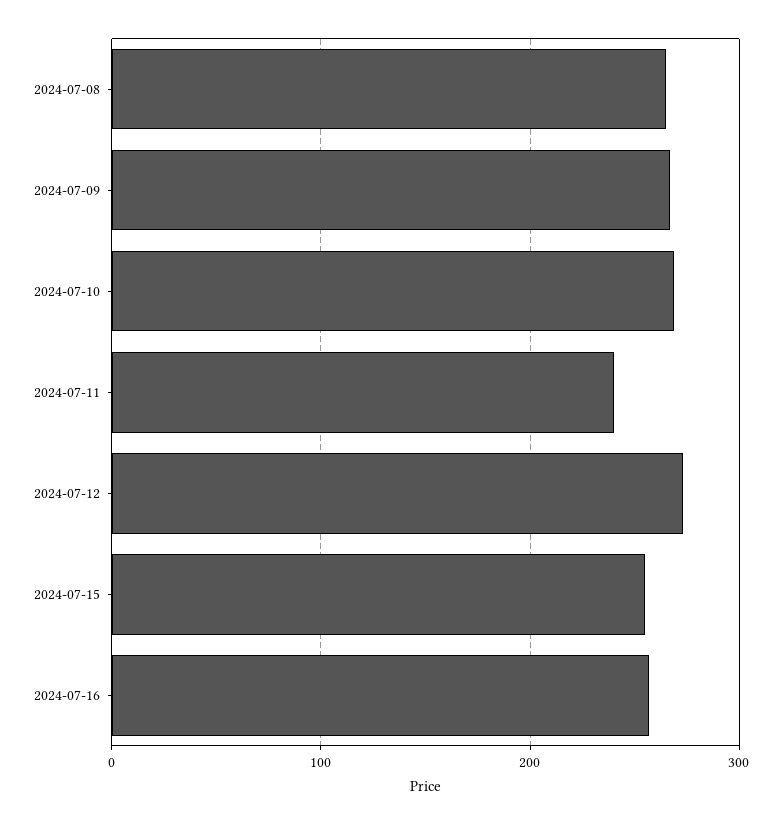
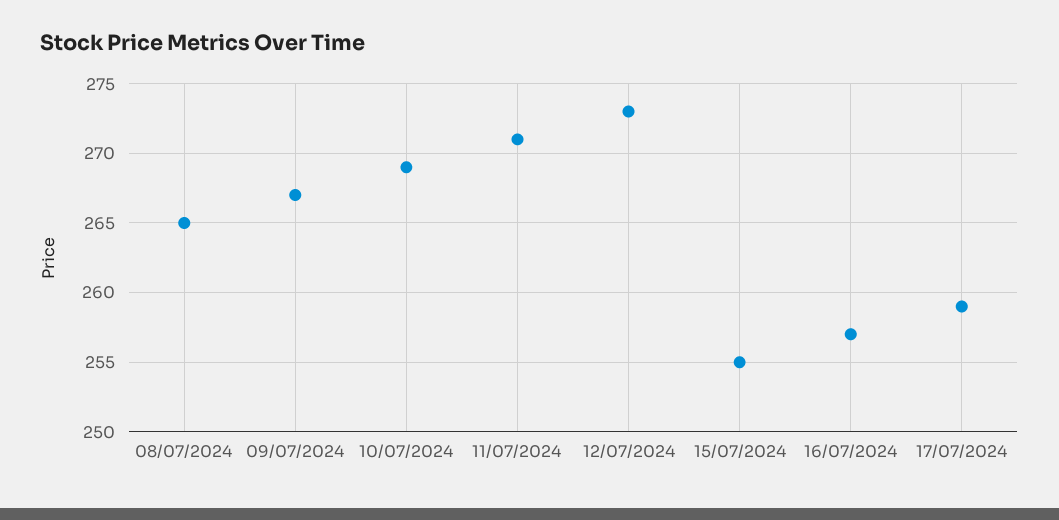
2024-07-11: 240 -> 271
17/07/2024: none -> 259

